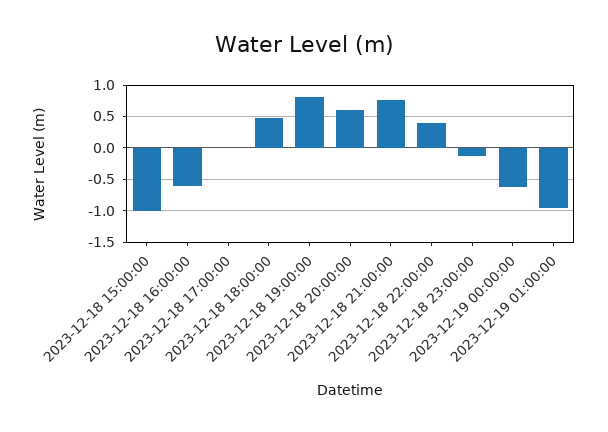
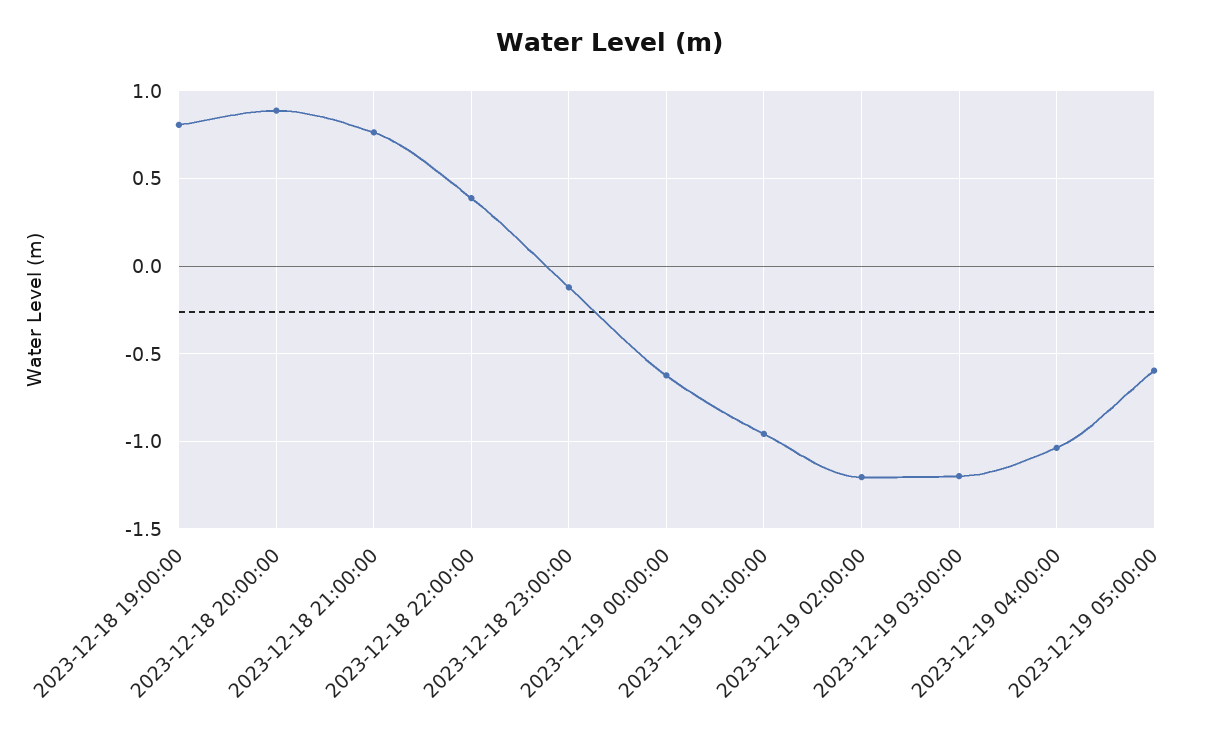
2023-12-18 15:00:00: -1 -> none
2023-12-18 16:00:00: -0.6 -> none
2023-12-18 17:00:00: 0 -> none
2023-12-18 18:00:00: 0.5 -> none
2023-12-18 20:00:00: 0.6 -> 0.9
2023-12-19 02:00:00: none -> -1.2
2023-12-19 03:00:00: none -> -1.2
2023-12-19 04:00:00: none -> -1.05
2023-12-19 05:00:00: none -> -0.6

